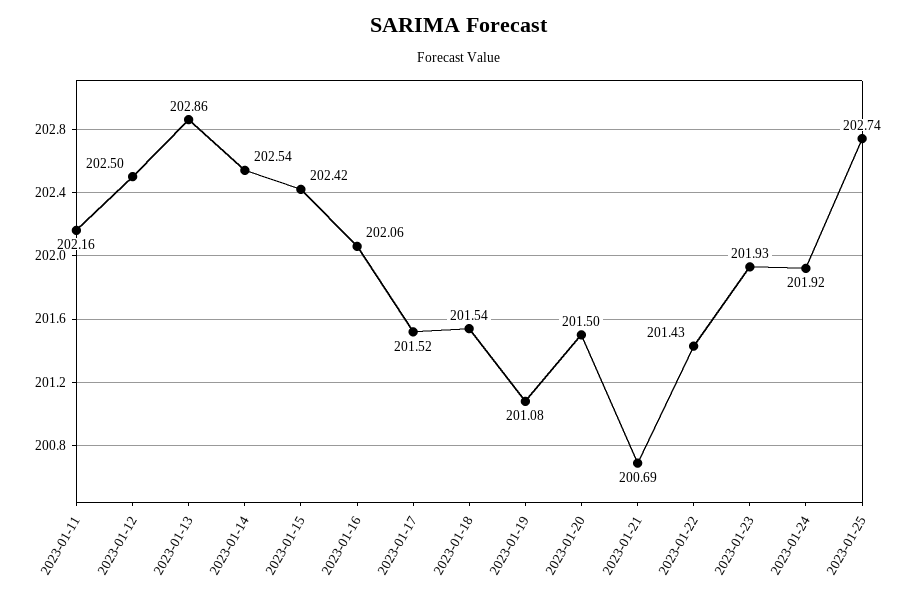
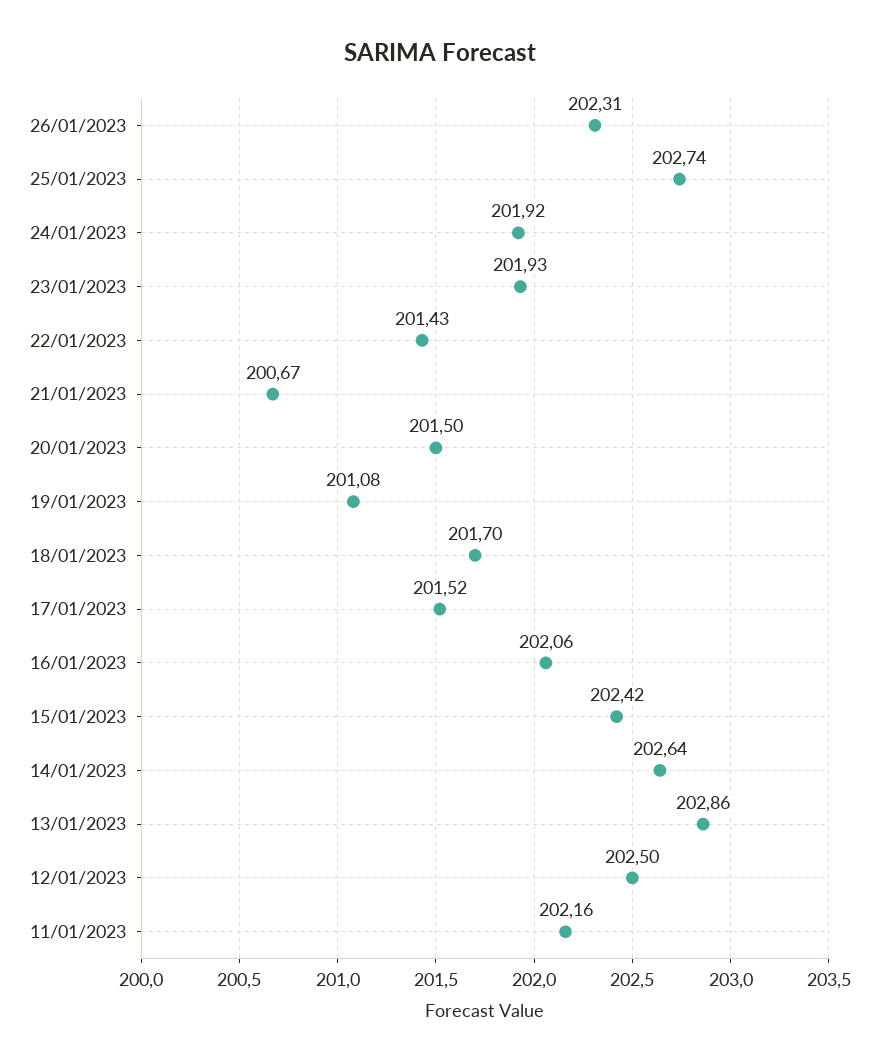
2023-01-14: 202.54 -> 202.64
2023-01-18: 201.54 -> 201.7
2023-01-21: 200.69 -> 200.67
26/01/2023: none -> 202.31

